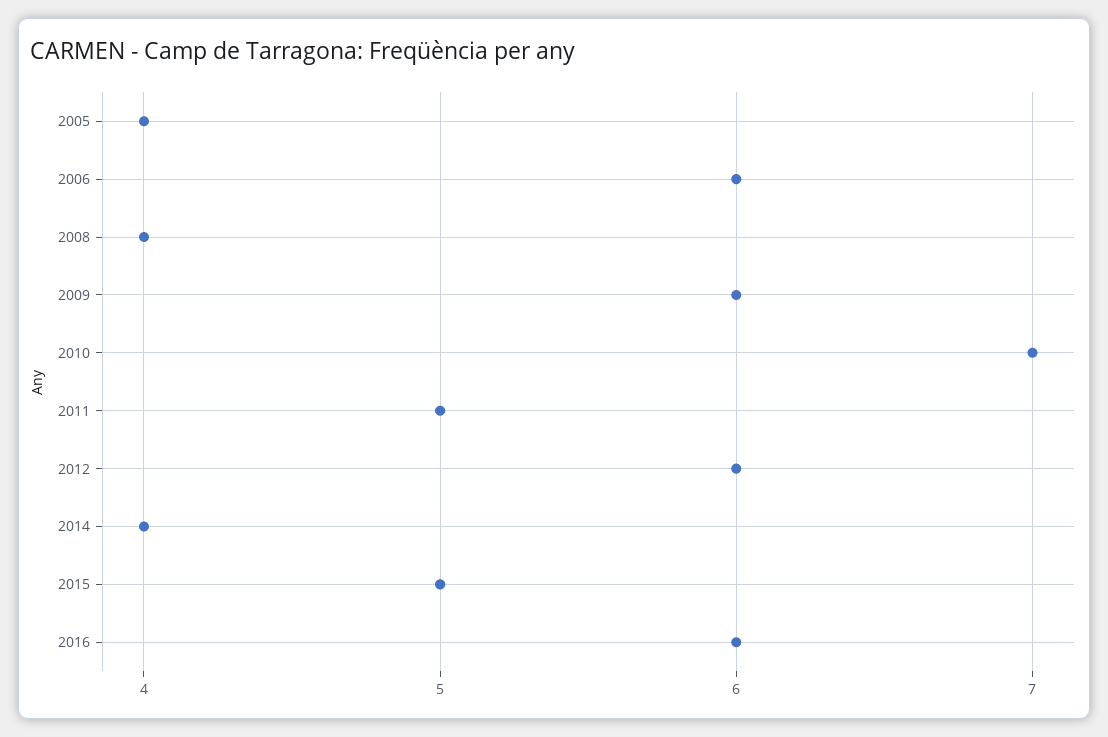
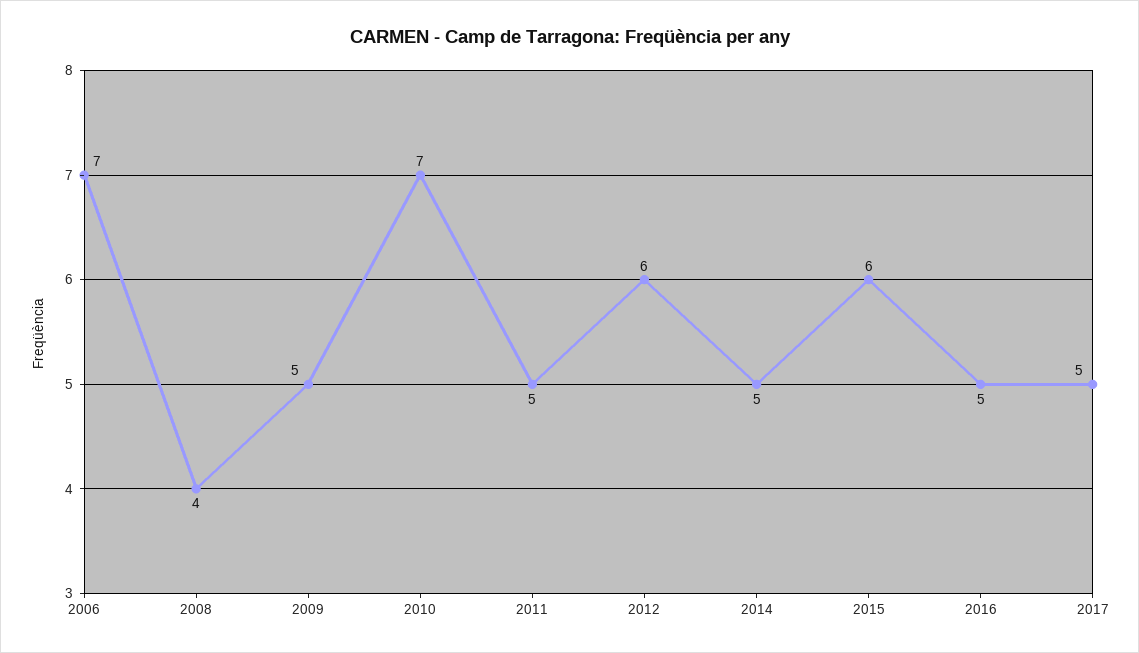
2005: 4 -> none
2006: 6 -> 7
2009: 6 -> 5
2014: 4 -> 5
2015: 5 -> 6
2016: 6 -> 5
2017: none -> 5

